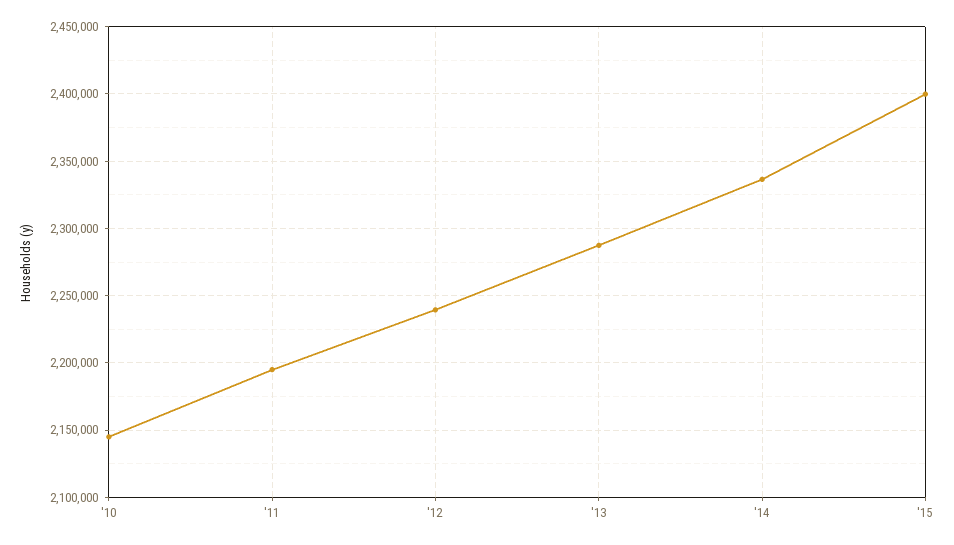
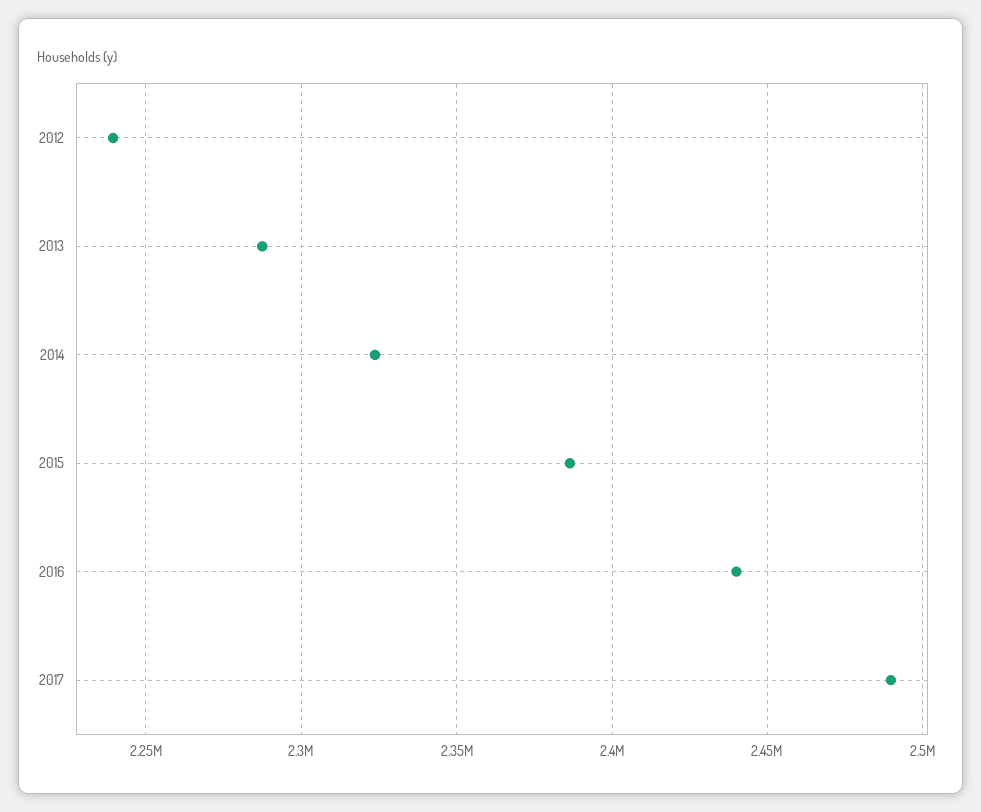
'10: 2145000 -> none
'11: 2195000 -> none
'14: 2335000 -> 2325000
'15: 2400000 -> 2385000
2016: none -> 2440000
2017: none -> 2490000

